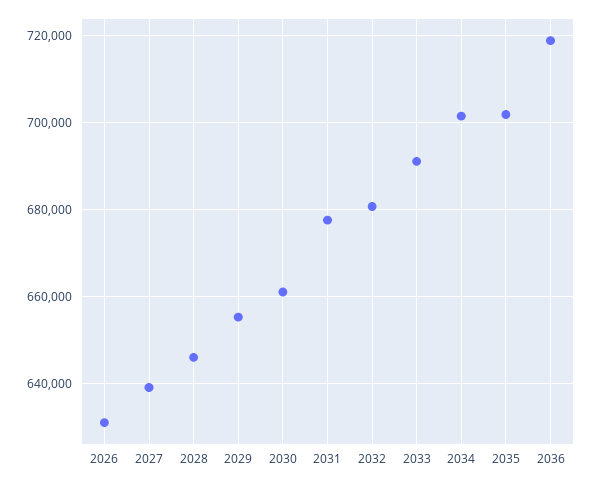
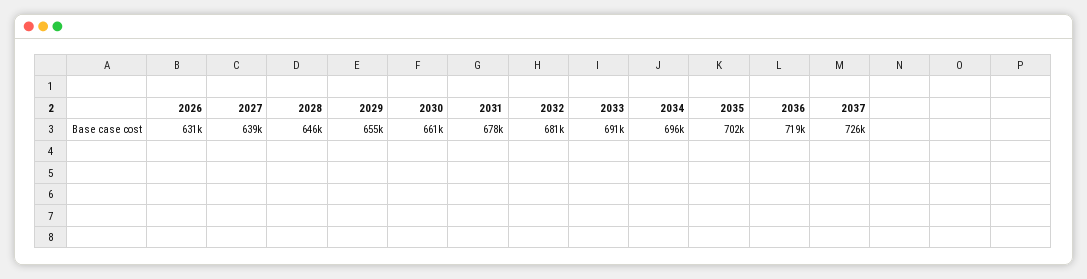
2034: 702000 -> 696000
2037: none -> 726000

